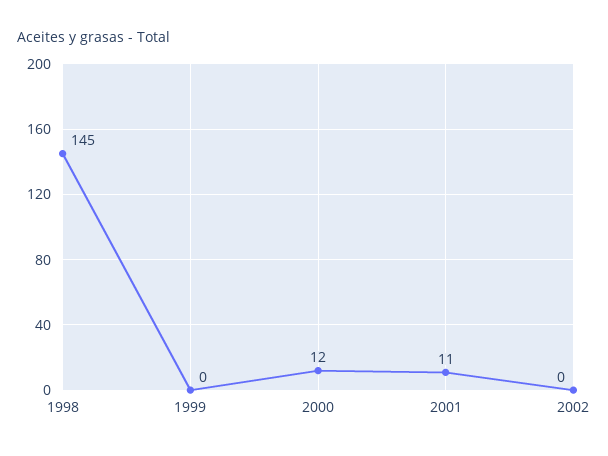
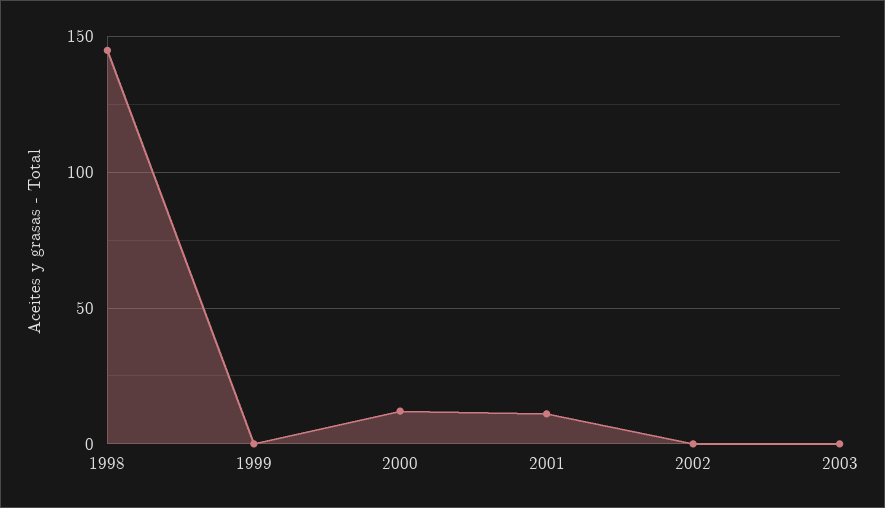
2003: none -> 0

